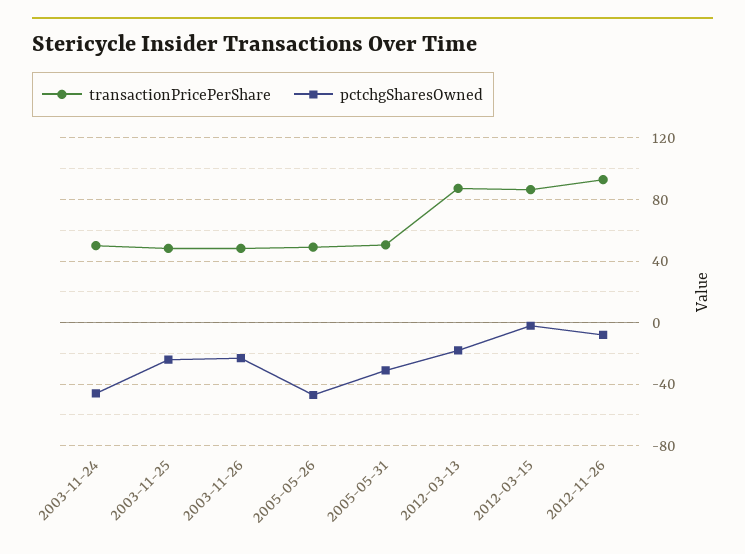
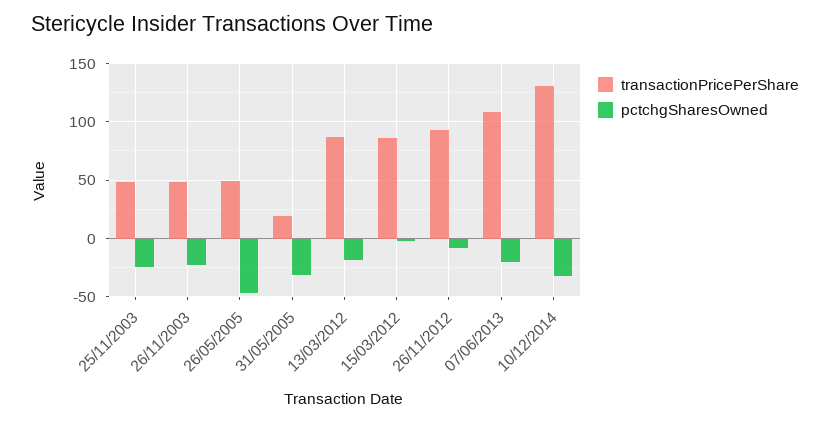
transactionPricePerShare, 2003-11-24: 50 -> none
pctchgSharesOwned, 2003-11-24: -45 -> none
transactionPricePerShare, 2005-05-31: 50 -> 20
transactionPricePerShare, 07/06/2013: none -> 110
pctchgSharesOwned, 07/06/2013: none -> -20
transactionPricePerShare, 10/12/2014: none -> 130
pctchgSharesOwned, 10/12/2014: none -> -30

